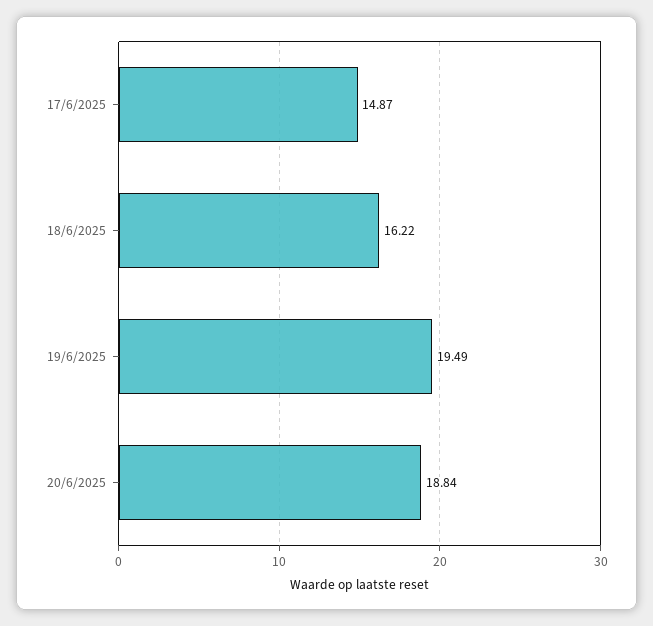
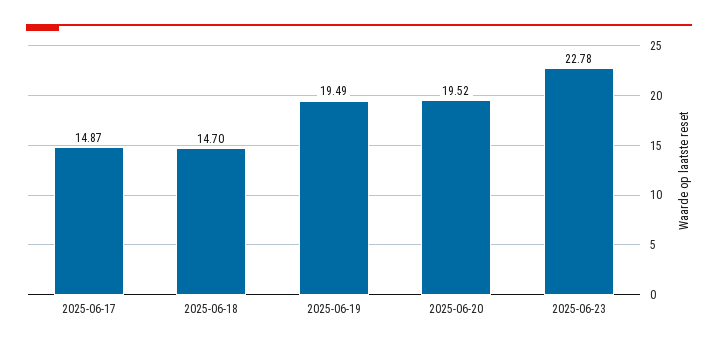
18/6/2025: 16.22 -> 14.7
20/6/2025: 18.84 -> 19.52
2025-06-23: none -> 22.78

